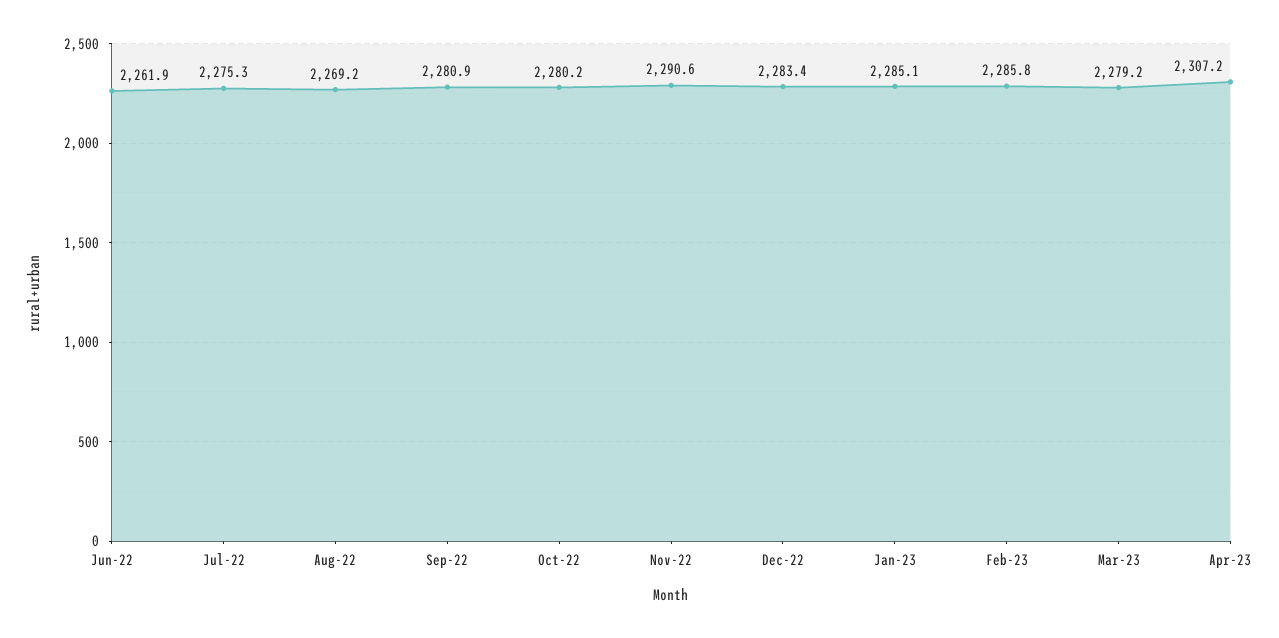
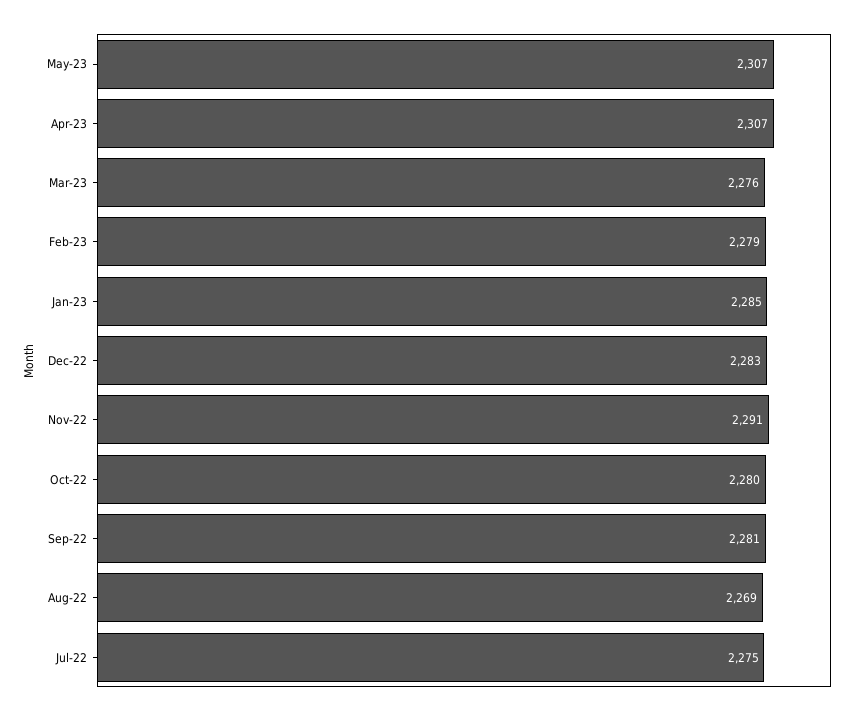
Jun-22: 2261.9 -> none
Feb-23: 2285.8 -> 2279
Mar-23: 2279.2 -> 2276
May-23: none -> 2307

